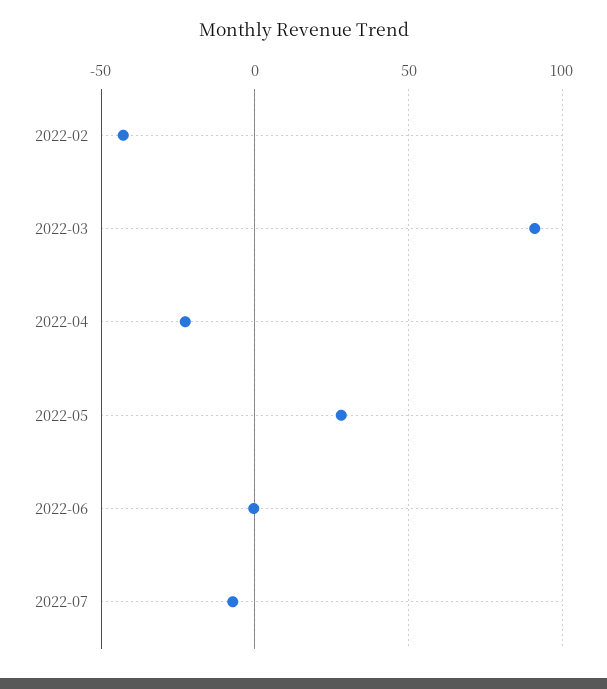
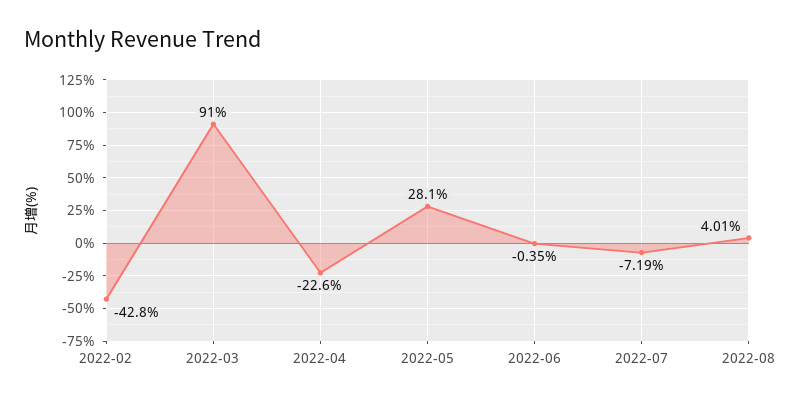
2022-08: none -> 4.01

